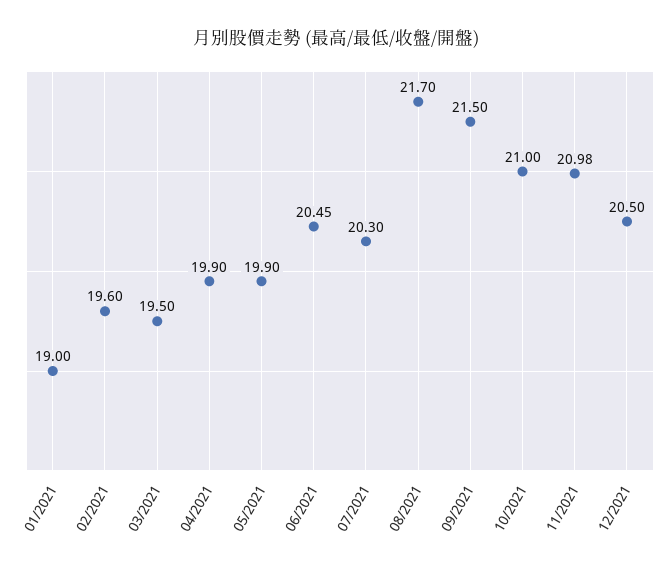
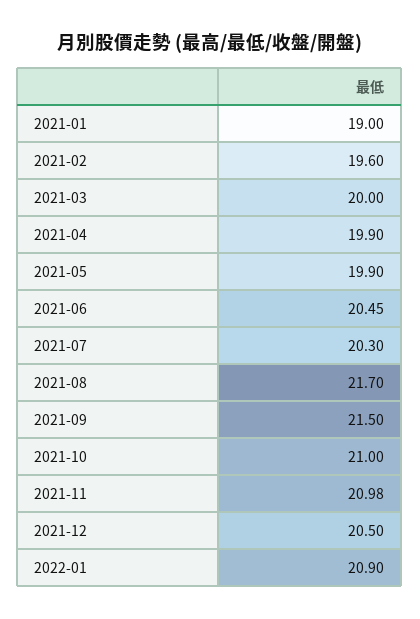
03/2021: 19.5 -> 20
2022-01: none -> 20.9

